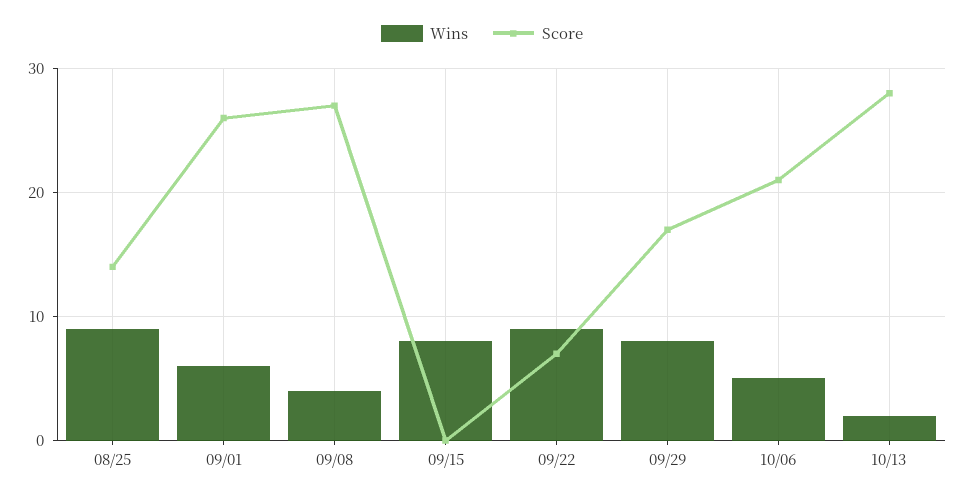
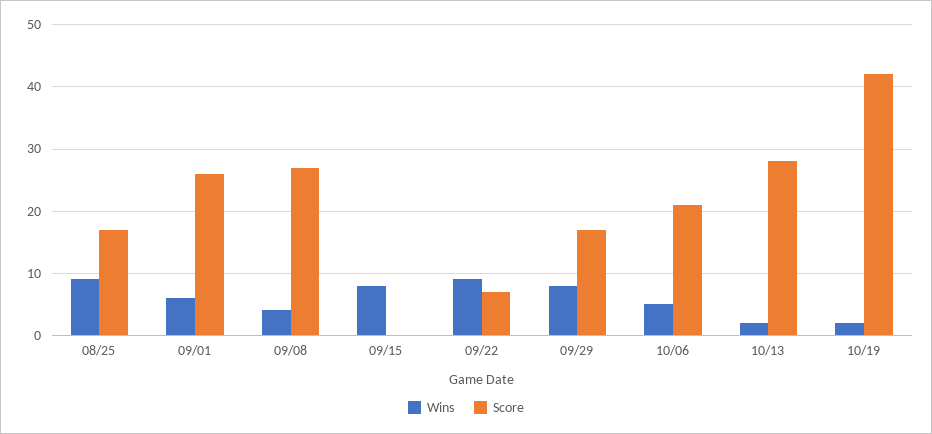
Score, 08/25: 14 -> 17
Wins, 10/19: none -> 2
Score, 10/19: none -> 42

